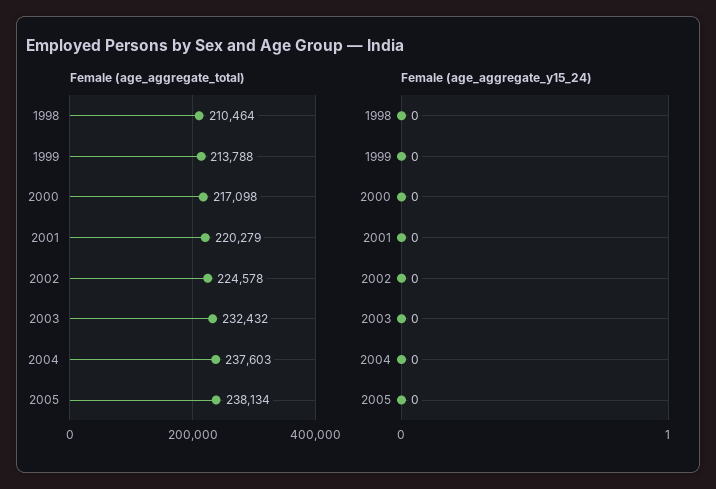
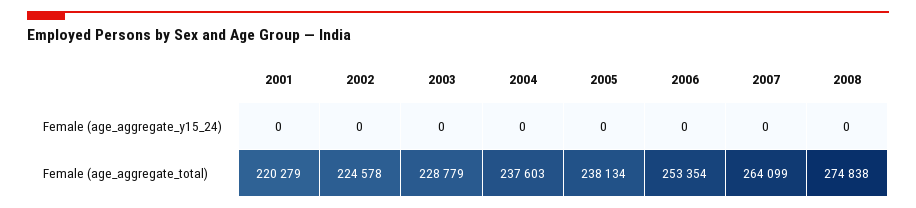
Female (age_aggregate_total), 1998: 210464 -> none
Female (age_aggregate_total), 1999: 213788 -> none
Female (age_aggregate_total), 2000: 217098 -> none
Female (age_aggregate_total), 2003: 232432 -> 228779
Female (age_aggregate_y15_24), 1998: 0 -> none
Female (age_aggregate_y15_24), 1999: 0 -> none
Female (age_aggregate_y15_24), 2000: 0 -> none
Female (age_aggregate_y15_24), 2006: none -> 0
Female (age_aggregate_y15_24), 2007: none -> 0
Female (age_aggregate_y15_24), 2008: none -> 0
Female (age_aggregate_total), 2006: none -> 253354
Female (age_aggregate_total), 2007: none -> 264099
Female (age_aggregate_total), 2008: none -> 274838

